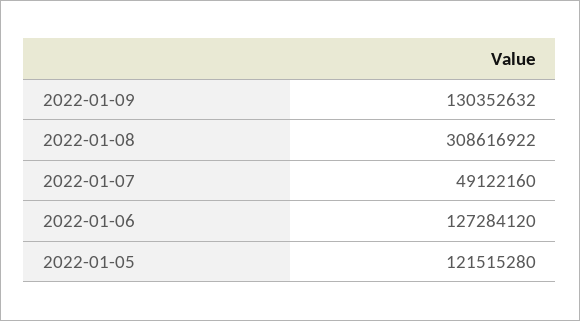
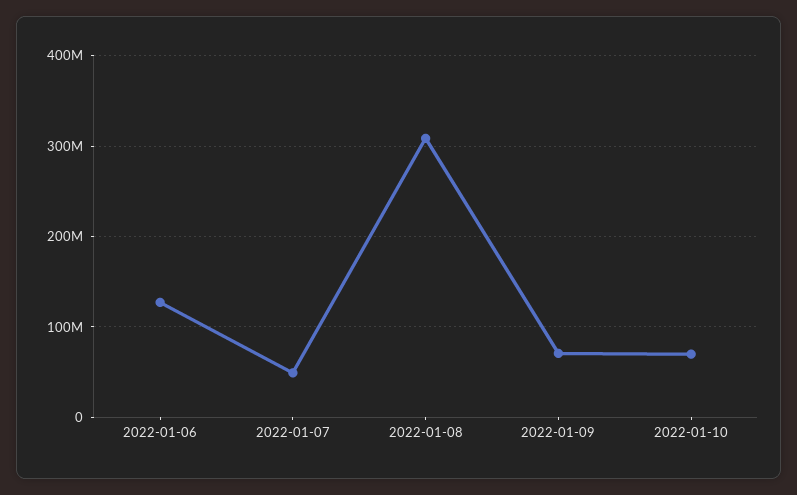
2022-01-09: 130352632 -> 70000000
2022-01-05: 121515280 -> none
2022-01-10: none -> 70000000

